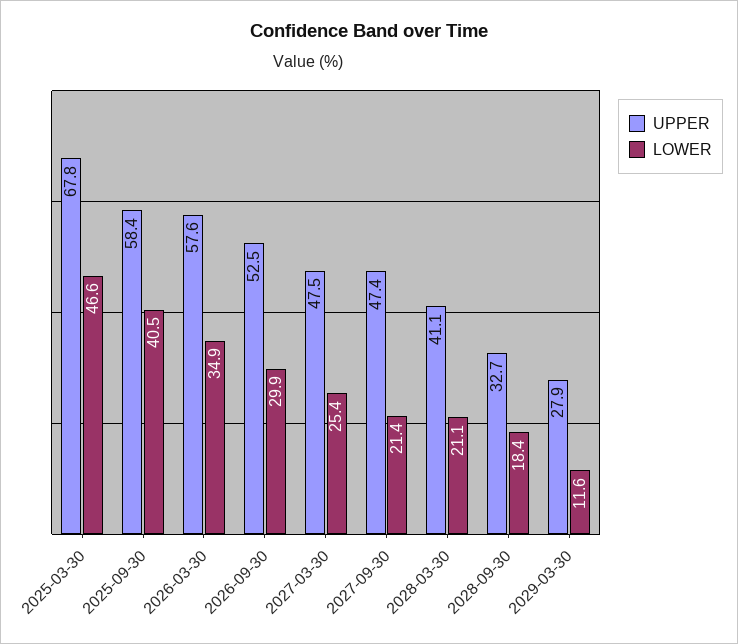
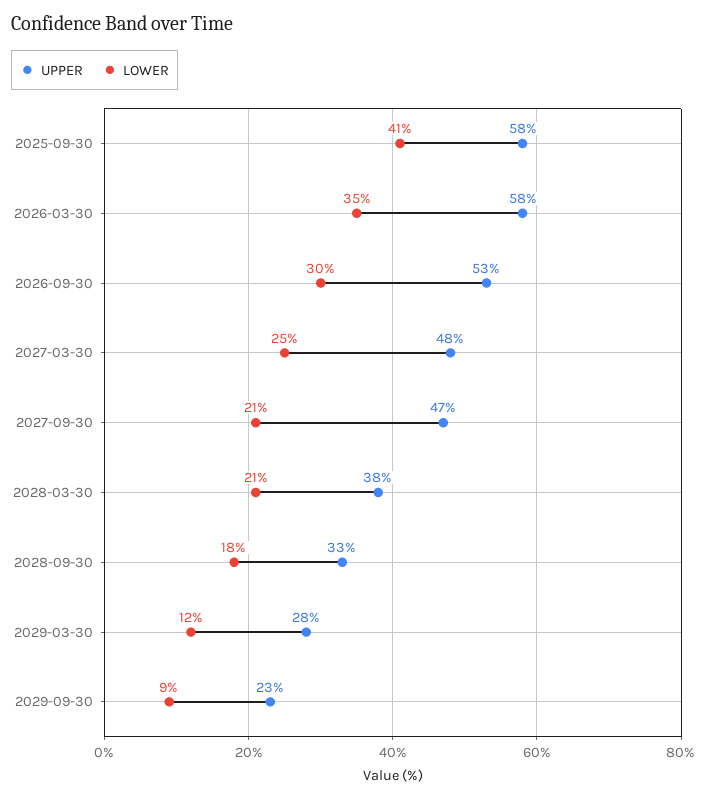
UPPER, 2025-03-30: 67.8 -> none
LOWER, 2025-03-30: 46.6 -> none
UPPER, 2028-03-30: 41.1 -> 38
UPPER, 2029-09-30: none -> 23
LOWER, 2029-09-30: none -> 9

